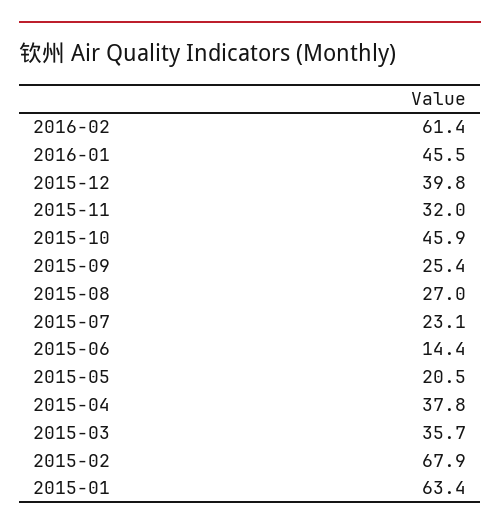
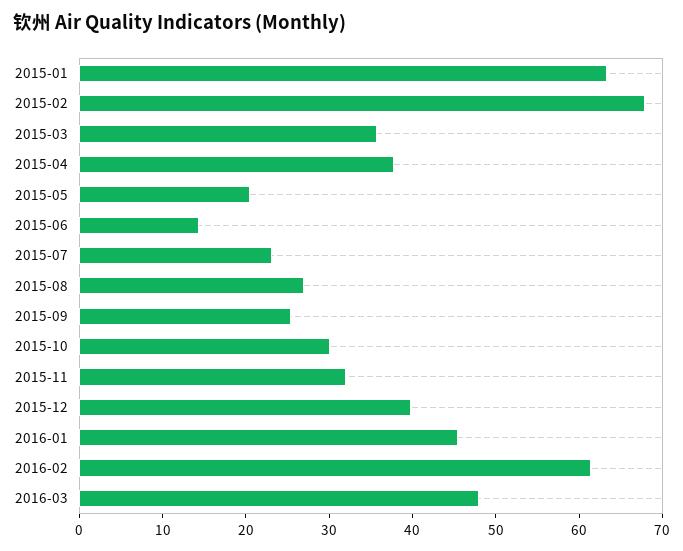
2015-10: 45.9 -> 30
2016-03: none -> 48

